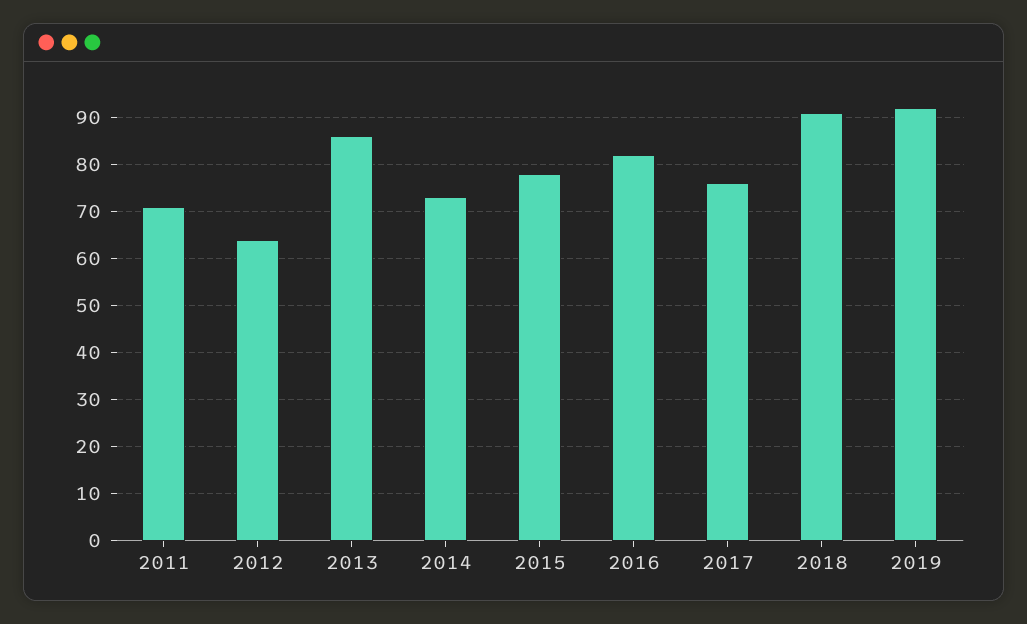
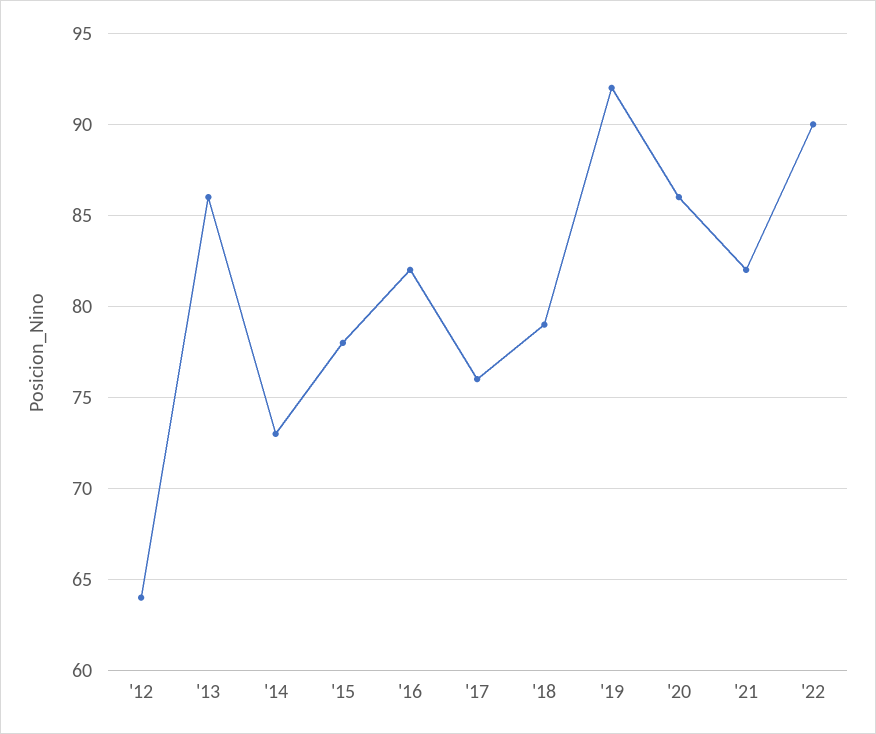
2011: 70 -> none
2018: 90 -> 79
'20: none -> 86
'21: none -> 82
'22: none -> 90

